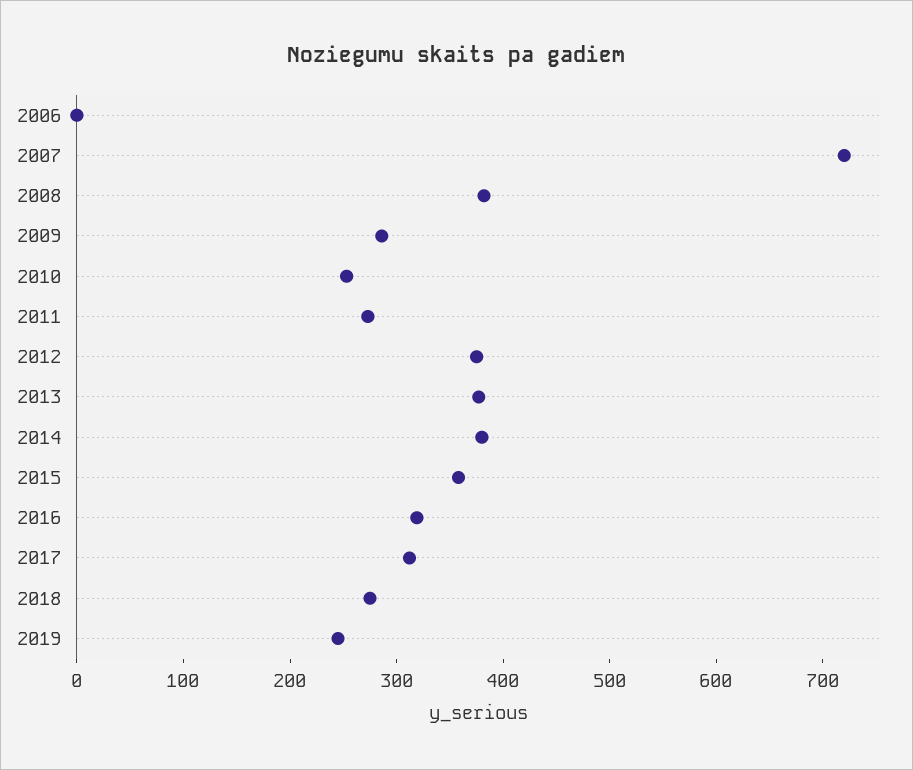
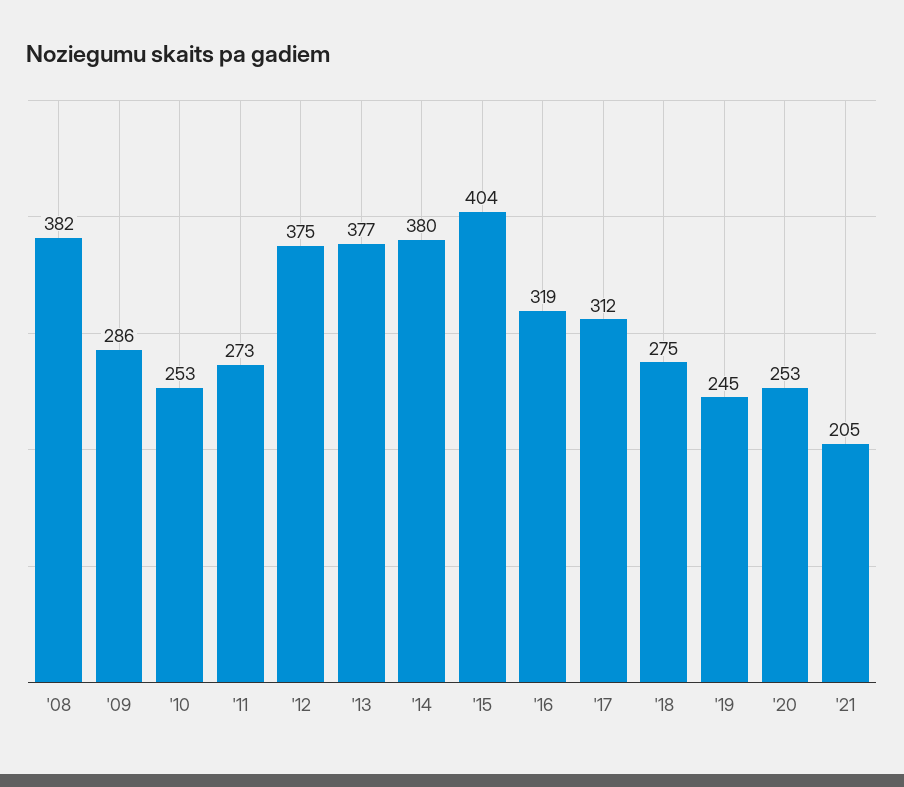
2006: 0 -> none
2007: 720 -> none
2015: 360 -> 404
'20: none -> 253
'21: none -> 205

